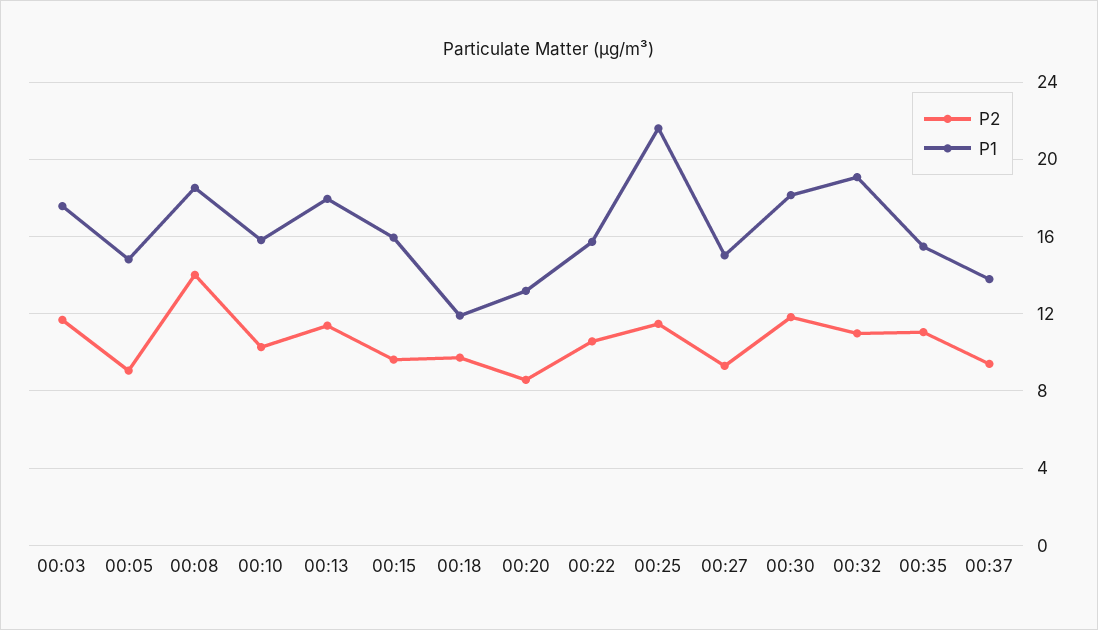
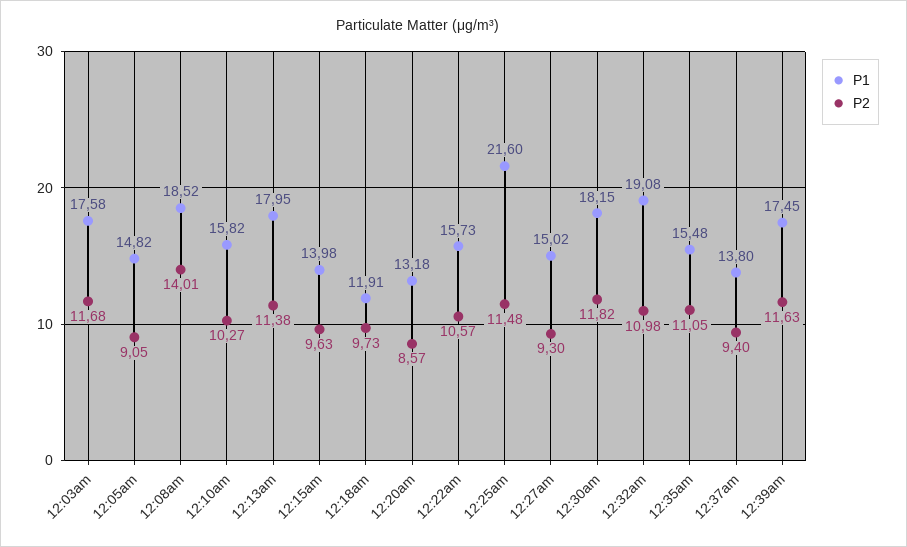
P1, 00:15: 16 -> 13.98
P1, 12:39am: none -> 17.45
P2, 12:39am: none -> 11.63

